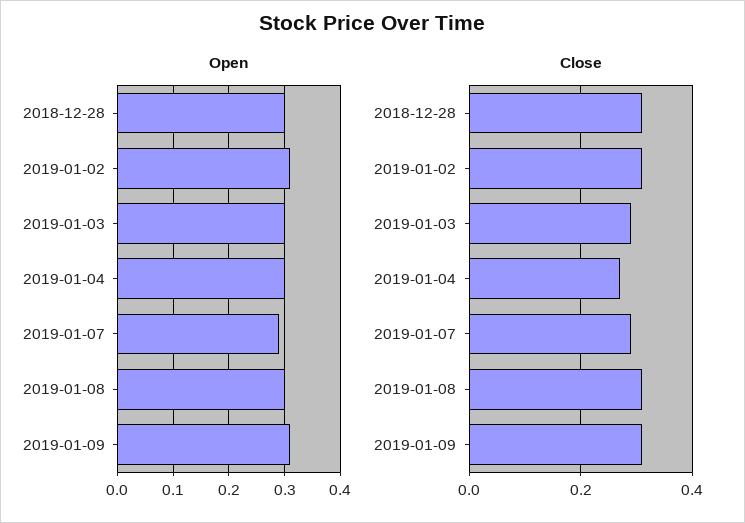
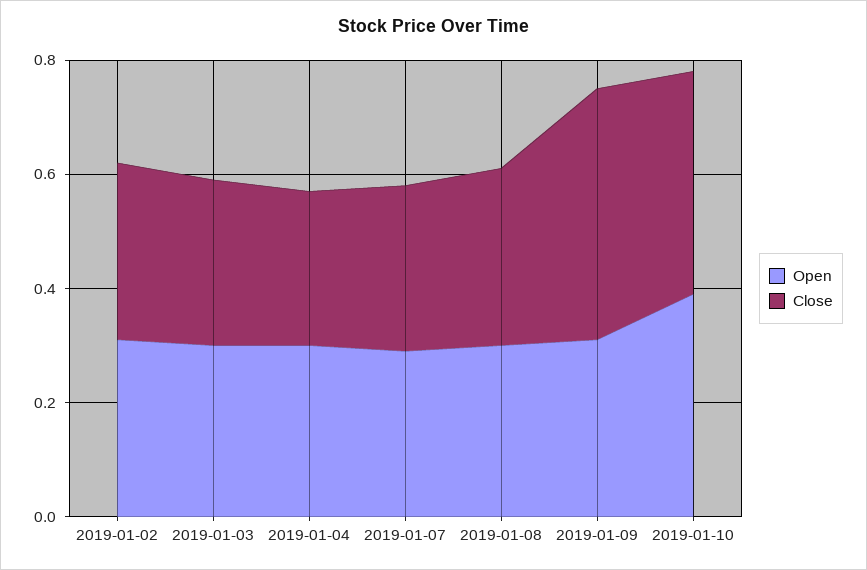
Open, 2018-12-28: 0.3 -> none
Close, 2018-12-28: 0.3 -> none
Close, 2019-01-09: 0.3 -> 0.45
Open, 2019-01-10: none -> 0.4
Close, 2019-01-10: none -> 0.4

